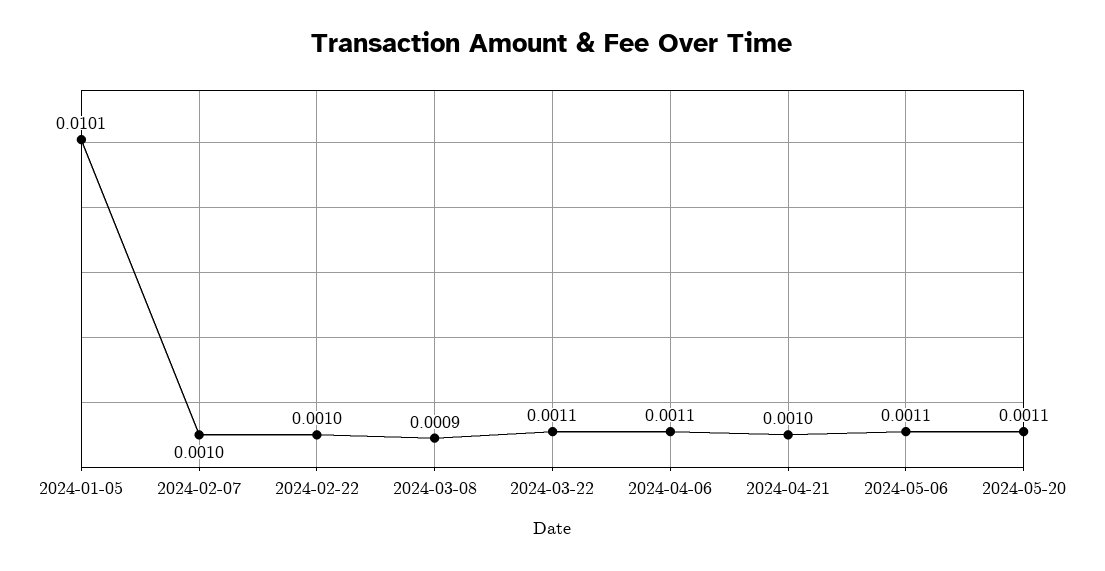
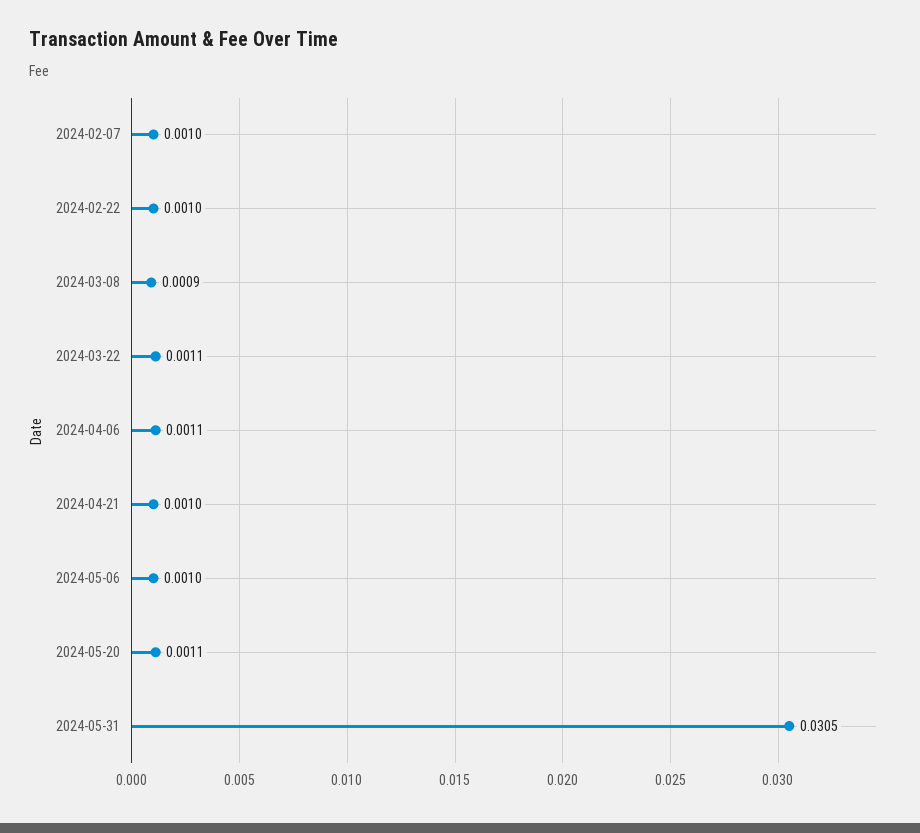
2024-01-05: 0.0101 -> none
2024-05-06: 0.0011 -> 0.001
2024-05-31: none -> 0.0305

